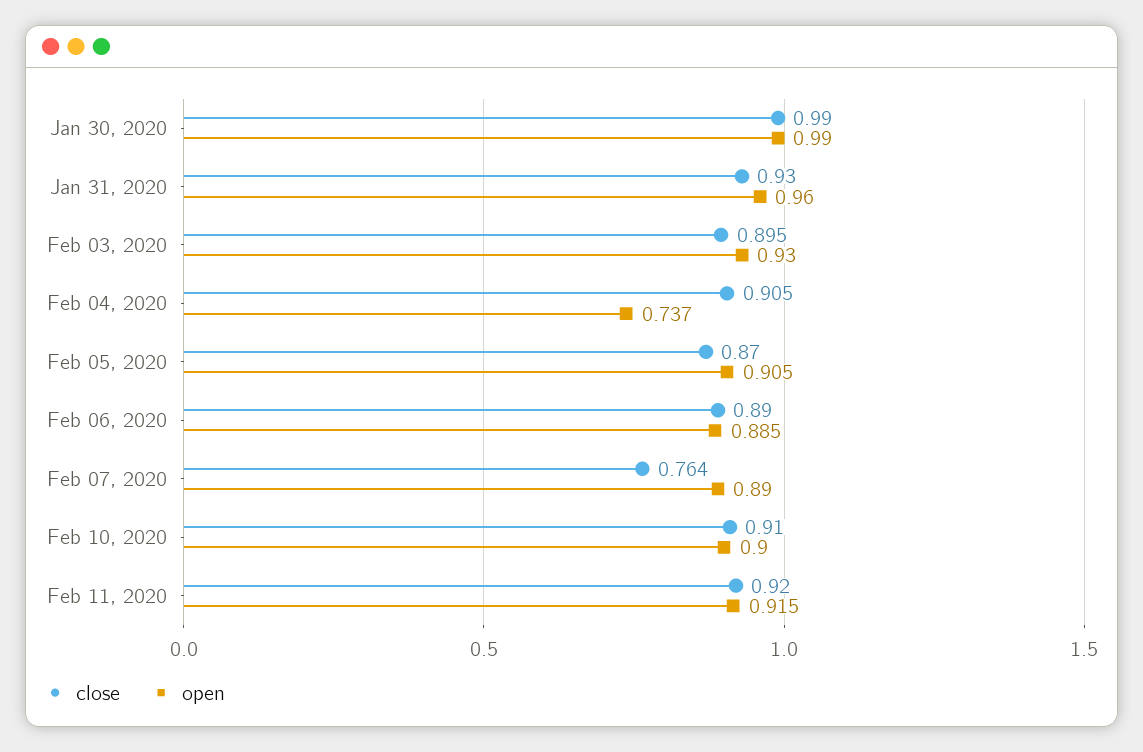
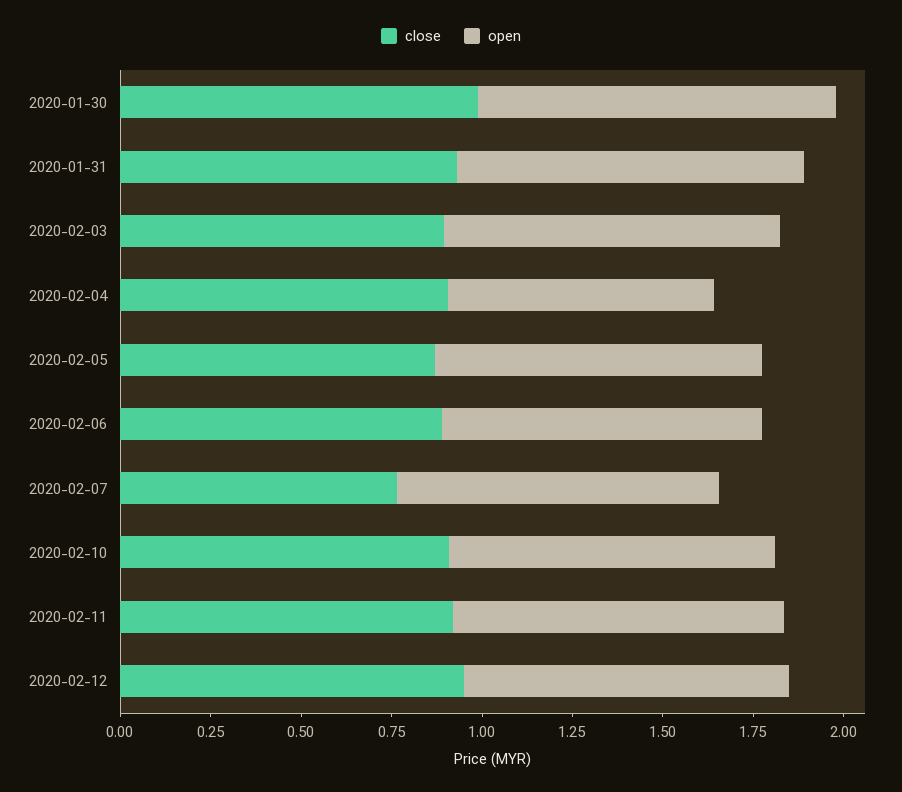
close, 2020-02-12: none -> 0.95
open, 2020-02-12: none -> 0.9

